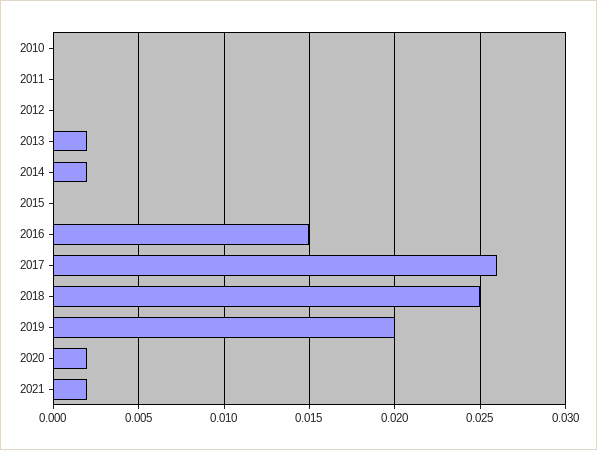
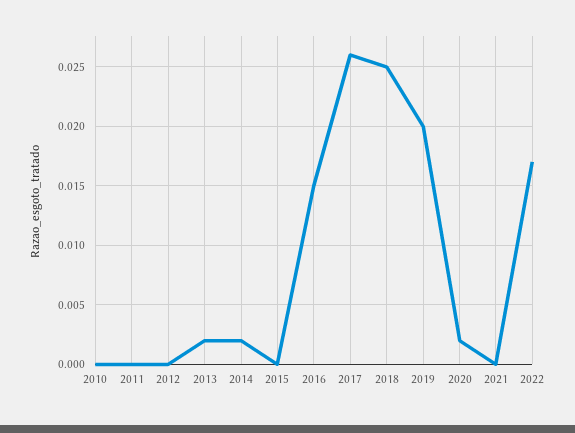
2021: 0.002 -> 0
2022: none -> 0.017

